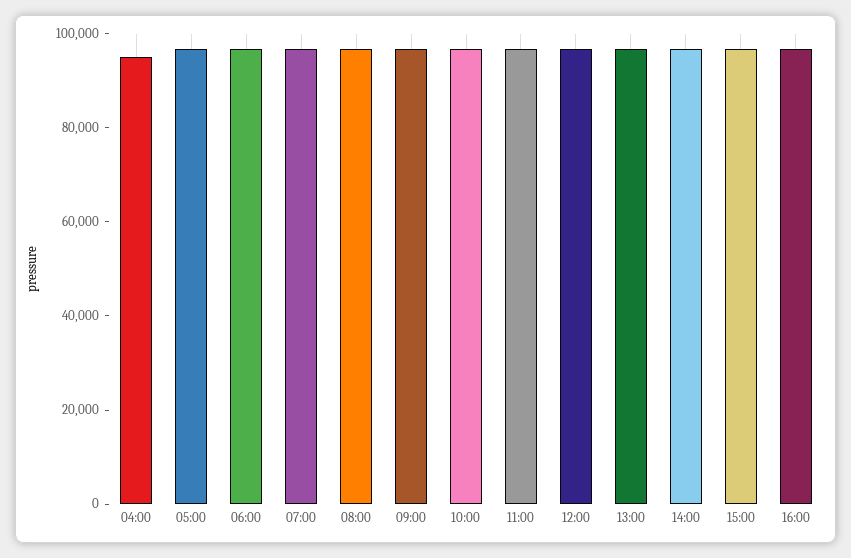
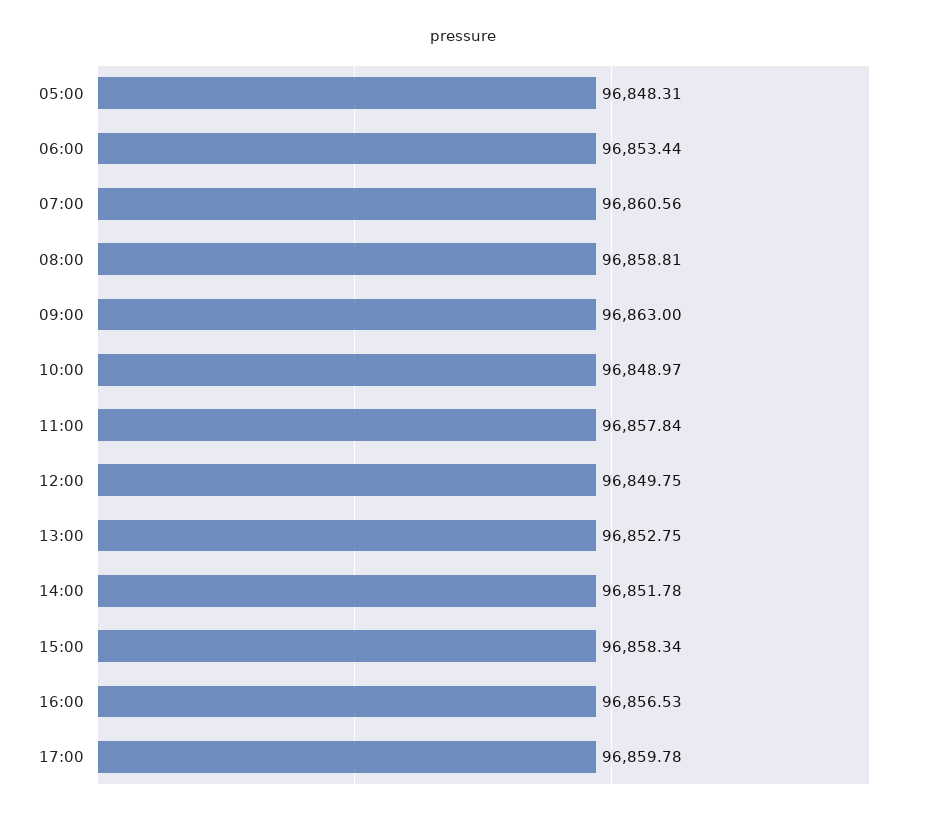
04:00: 95000 -> none
17:00: none -> 96859.78

